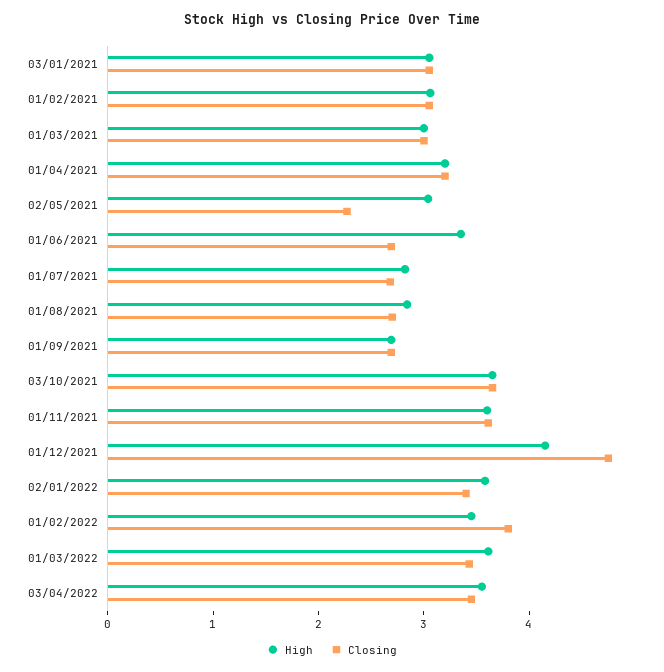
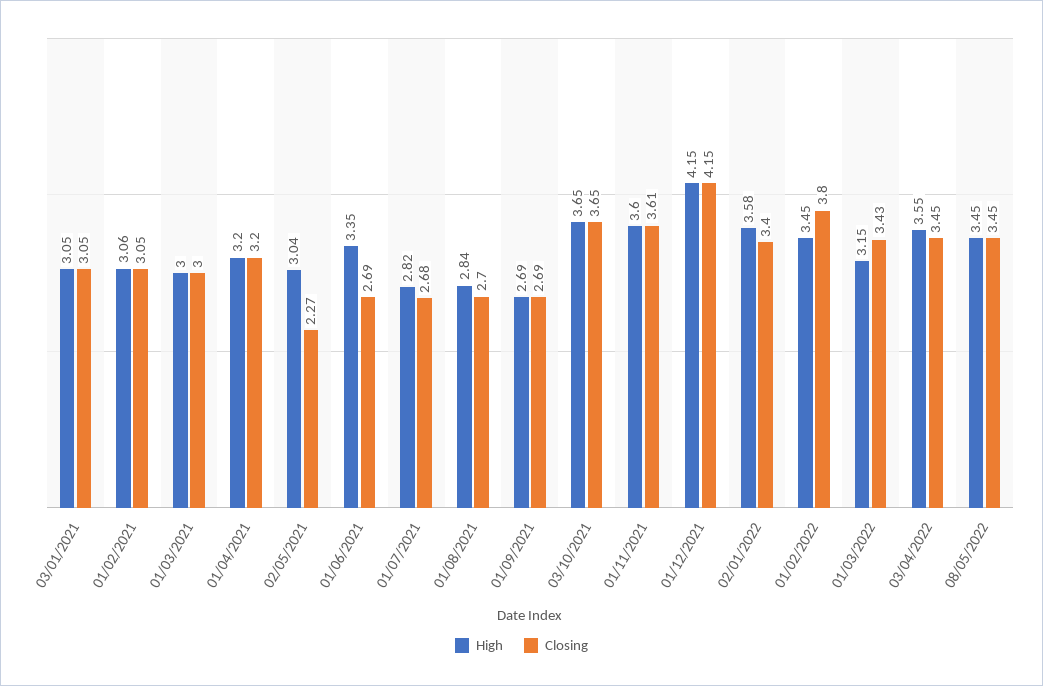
Closing, 01/12/2021: 4.8 -> 4.15
High, 01/03/2022: 3.6 -> 3.15
High, 08/05/2022: none -> 3.45
Closing, 08/05/2022: none -> 3.45

